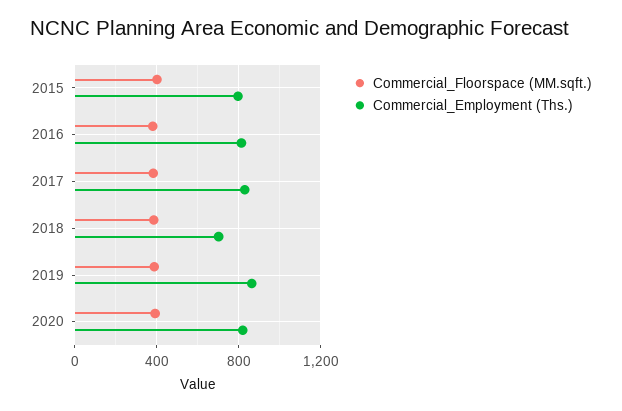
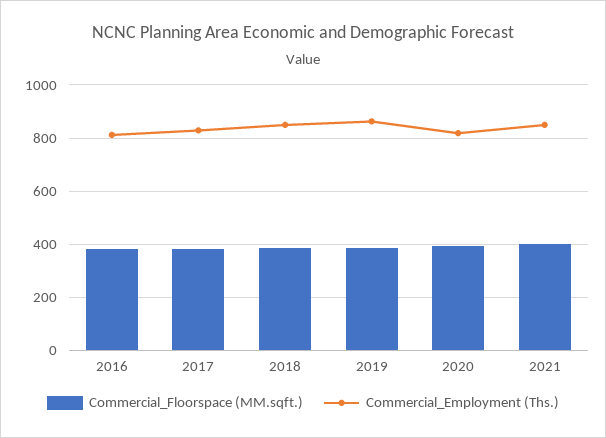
Commercial_Floorspace (MM.sqft.), 2015: 400 -> none
Commercial_Employment (Ths.), 2015: 800 -> none
Commercial_Employment (Ths.), 2018: 700 -> 850
Commercial_Floorspace (MM.sqft.), 2021: none -> 400
Commercial_Employment (Ths.), 2021: none -> 850

